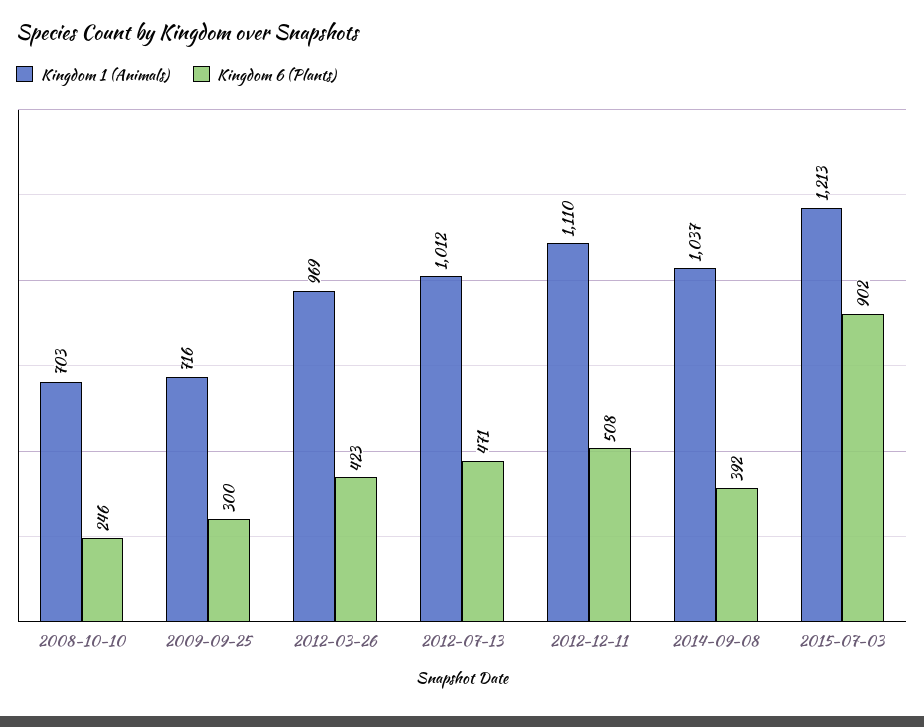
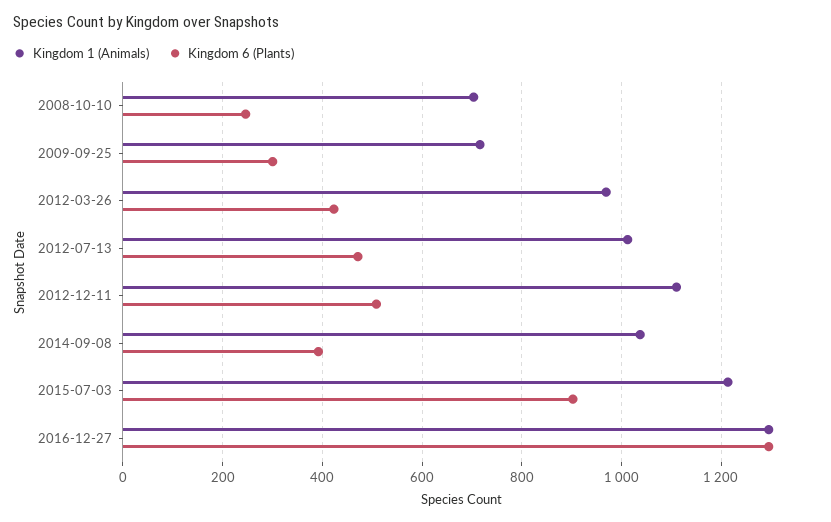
Kingdom 1 (Animals), 2016-12-27: none -> 1300
Kingdom 6 (Plants), 2016-12-27: none -> 1300

